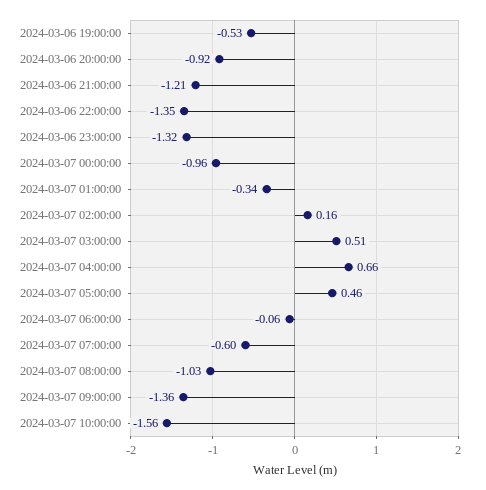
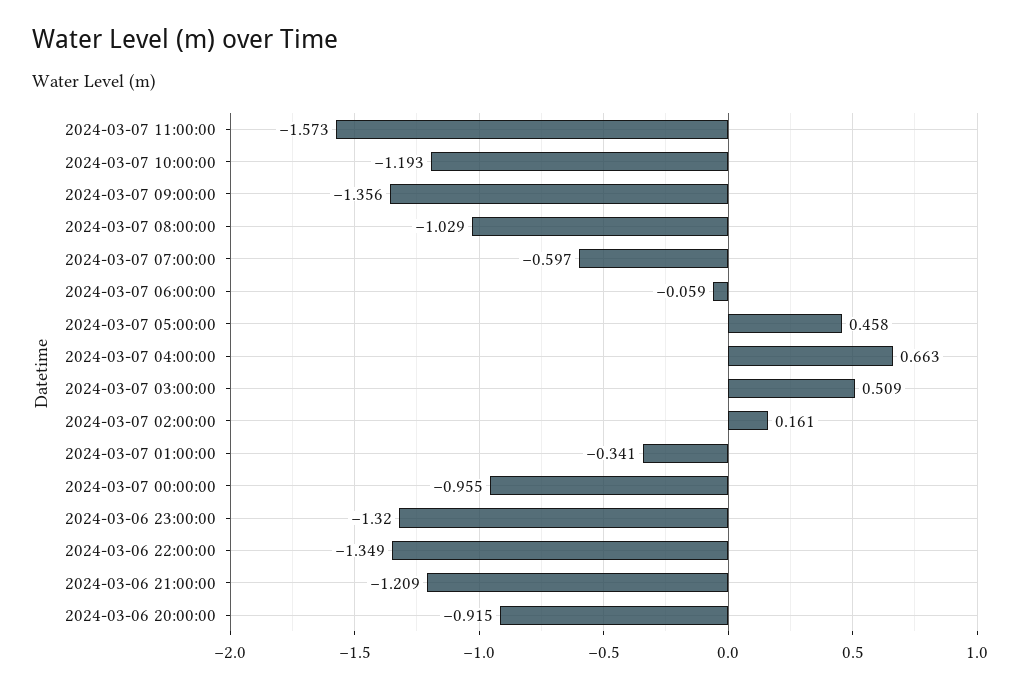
2024-03-06 19:00:00: -0.53 -> none
2024-03-07 10:00:00: -1.56 -> -1.193
2024-03-07 11:00:00: none -> -1.573

